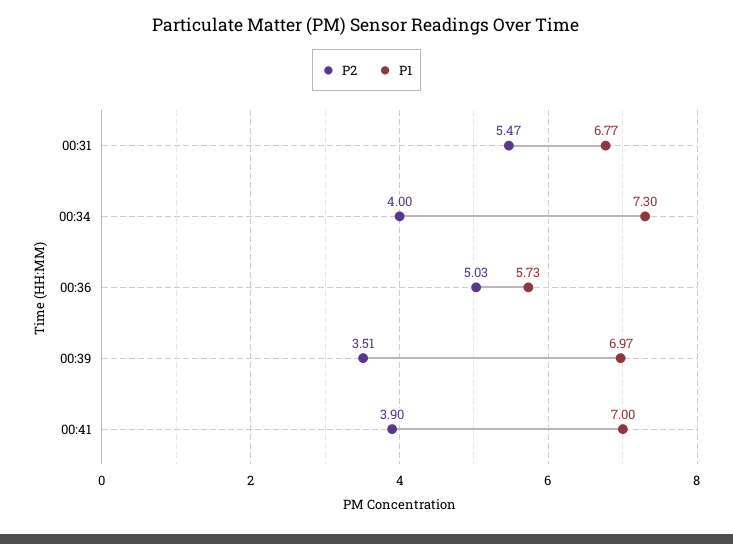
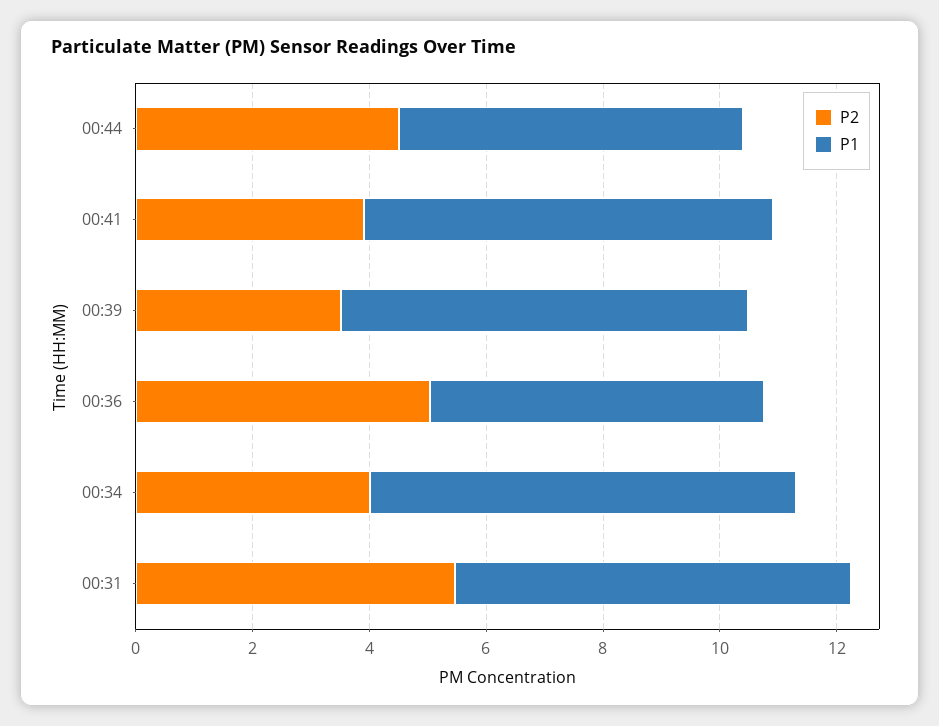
P2, 00:44: none -> 4.5
P1, 00:44: none -> 6

